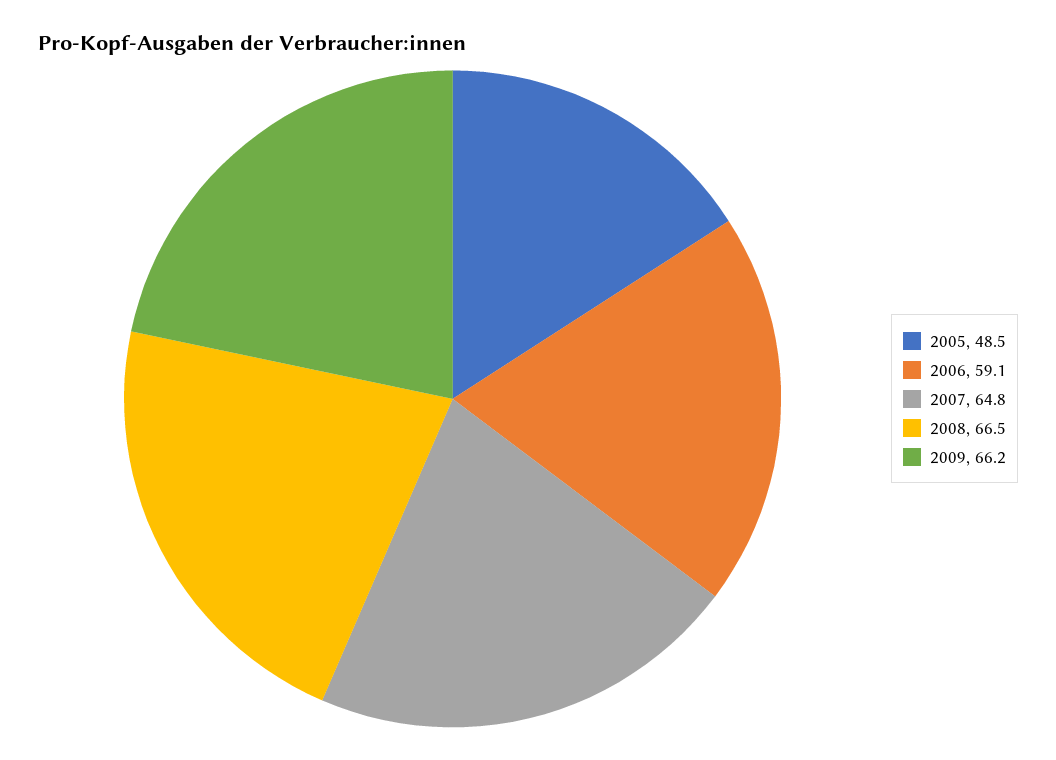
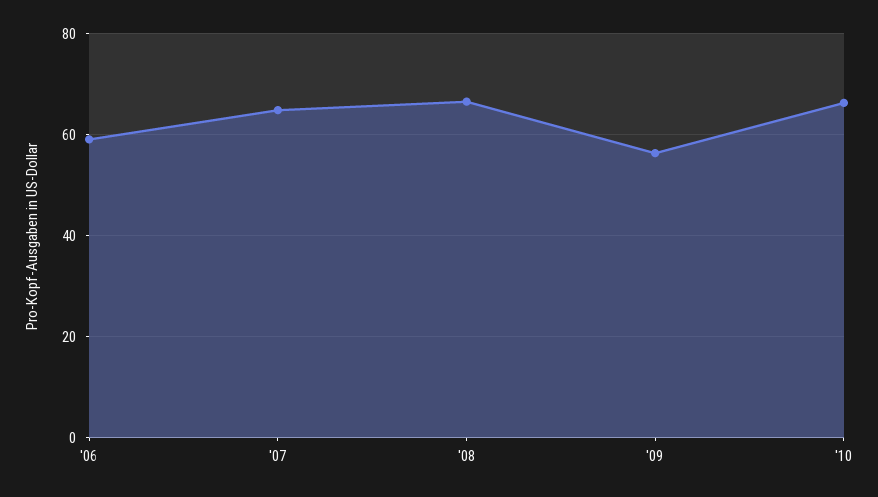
2005: 48.5 -> none
2009: 66.2 -> 56
'10: none -> 66

